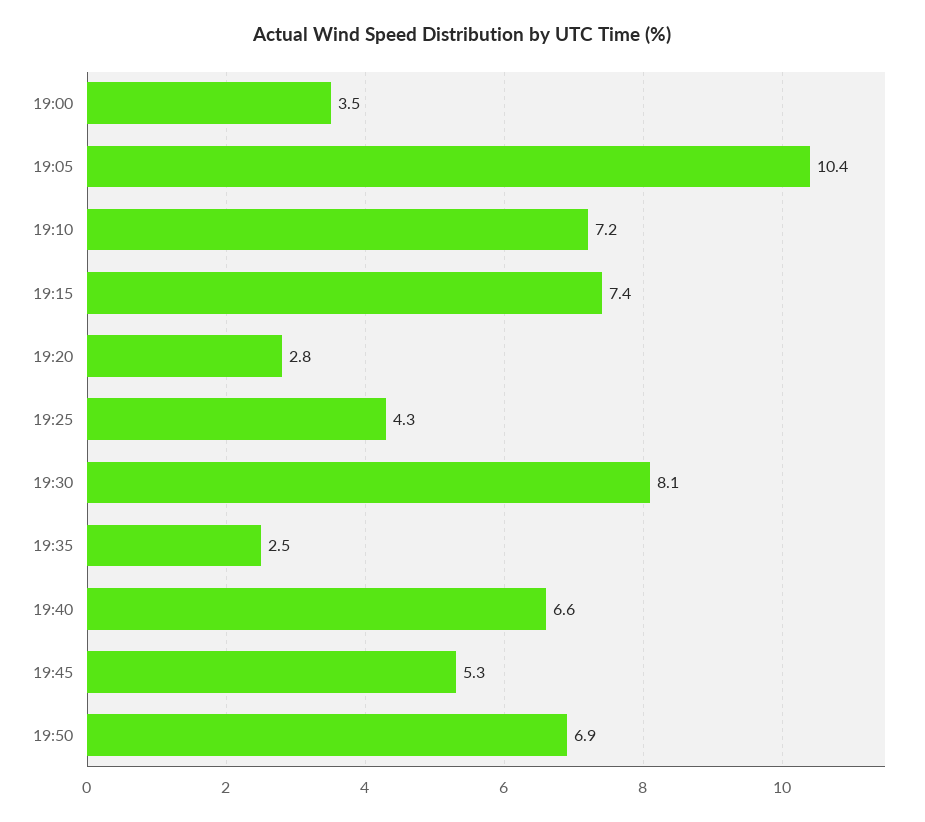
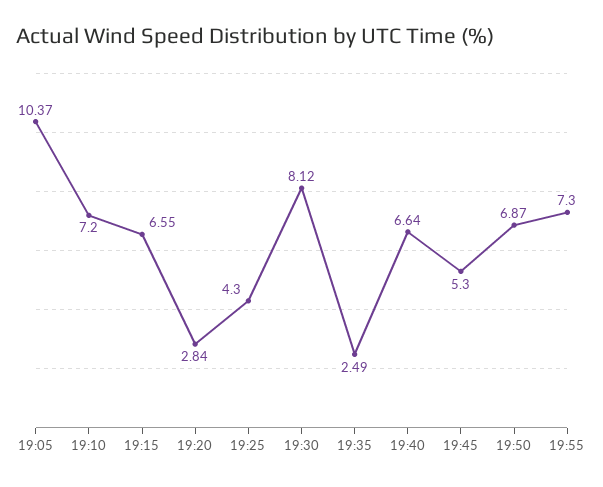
19:00: 3.5 -> none
19:15: 7.4 -> 6.55
19:55: none -> 7.3

